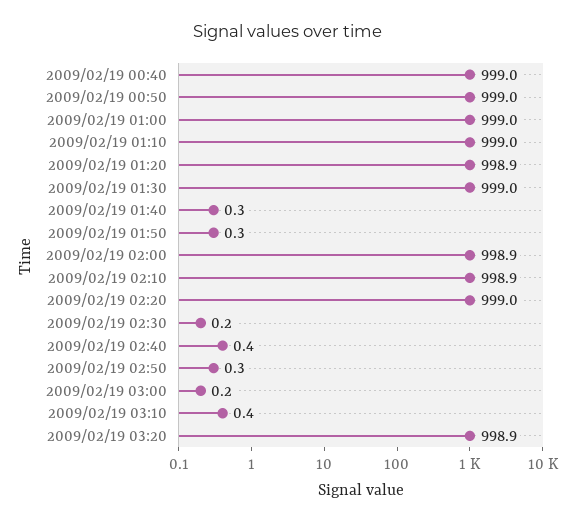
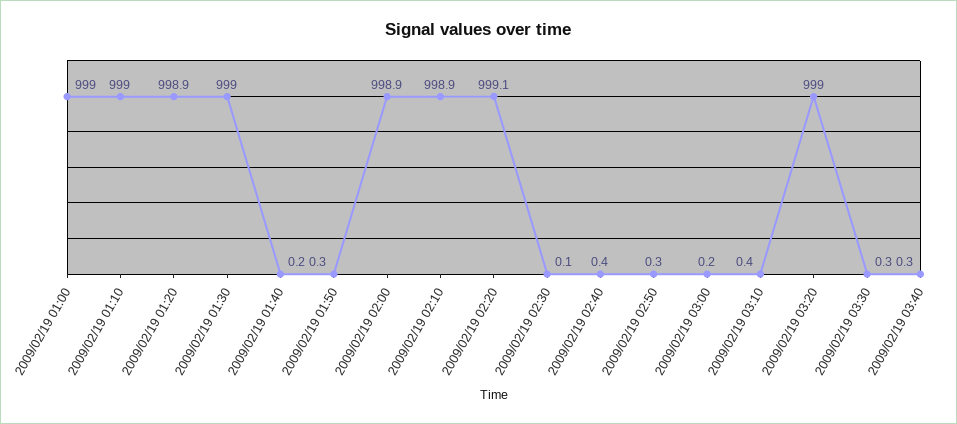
2009/02/19 00:40: 999 -> none
2009/02/19 00:50: 999 -> none
2009/02/19 01:40: 0.3 -> 0.2
2009/02/19 02:20: 999 -> 999.1
2009/02/19 02:30: 0.2 -> 0.1
2009/02/19 03:20: 998.9 -> 999
2009/02/19 03:30: none -> 0.3
2009/02/19 03:40: none -> 0.3

